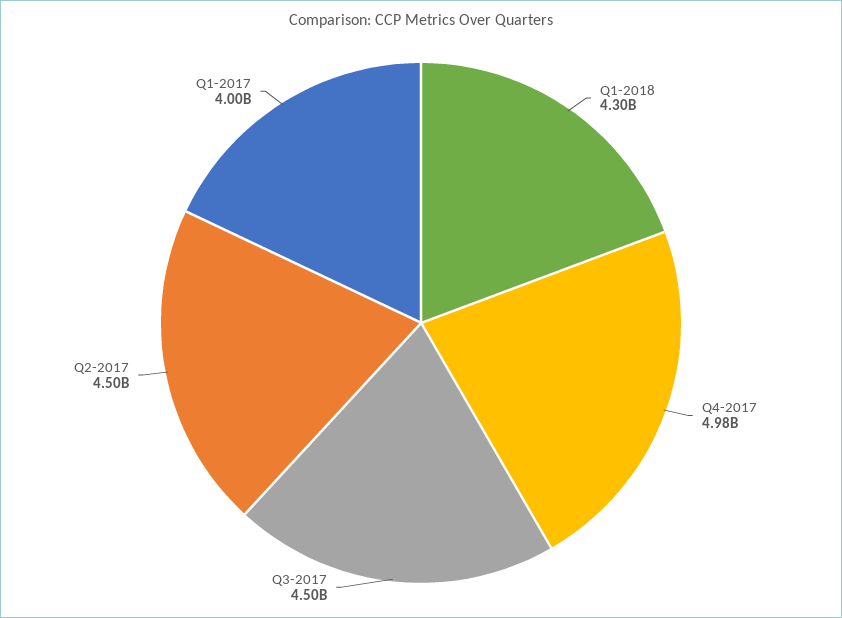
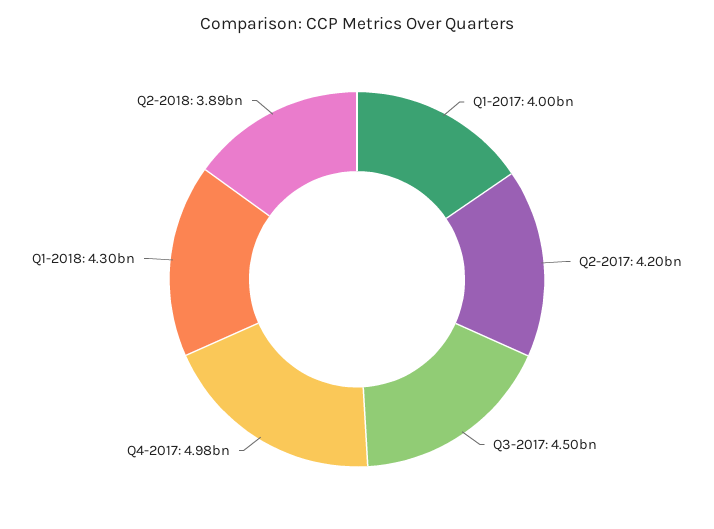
Q2-2017: 4500000000 -> 4200000000
Q2-2018: none -> 3890000000

